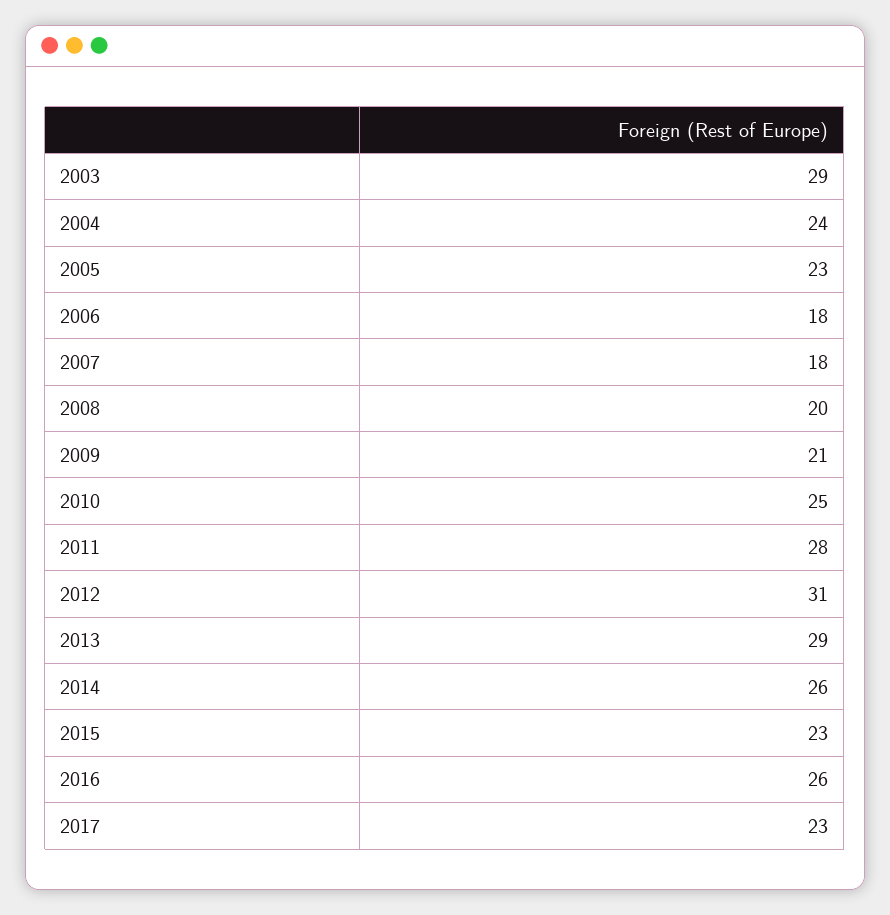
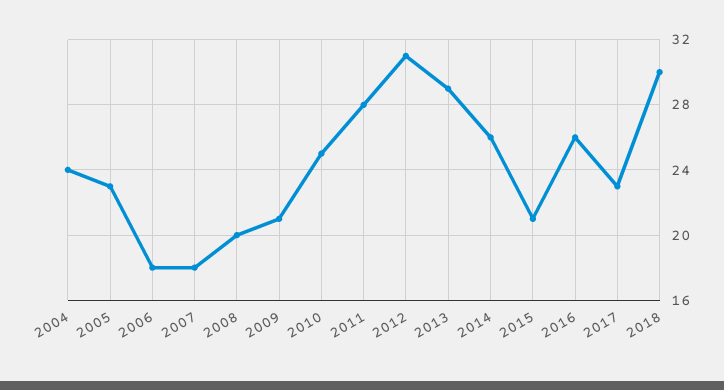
2003: 29 -> none
2015: 23 -> 21
2018: none -> 30

